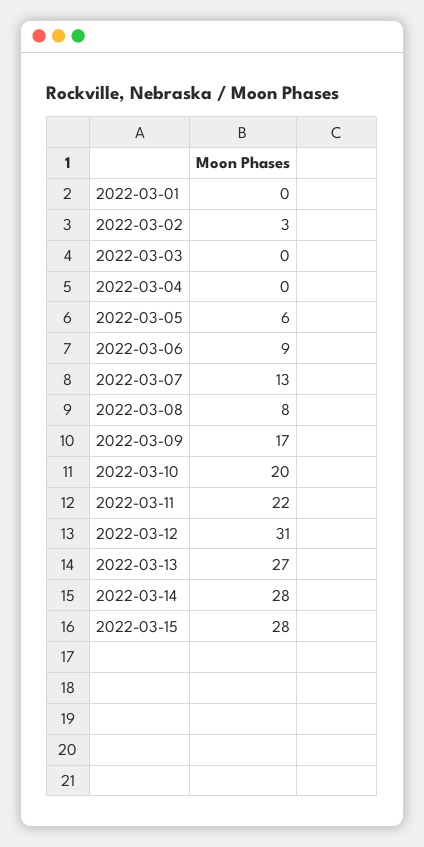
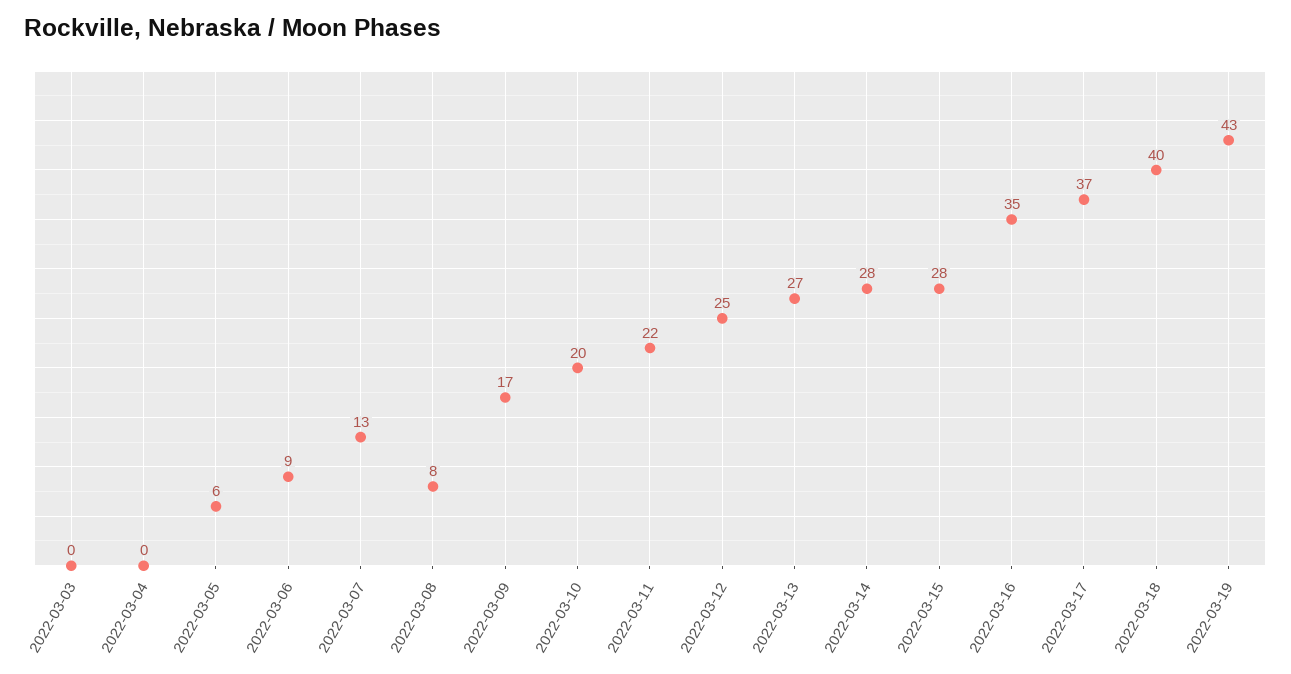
2022-03-01: 0 -> none
2022-03-02: 3 -> none
2022-03-12: 31 -> 25
2022-03-16: none -> 35
2022-03-17: none -> 37
2022-03-18: none -> 40
2022-03-19: none -> 43

